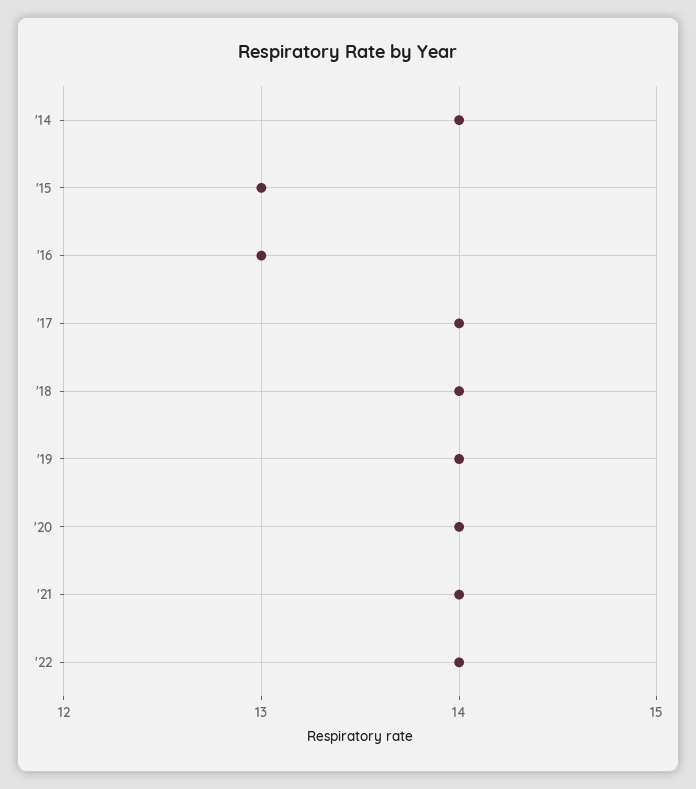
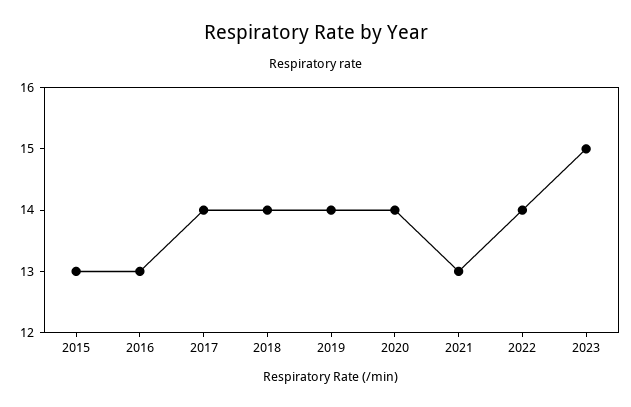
'14: 14 -> none
'21: 14 -> 13
2023: none -> 15

